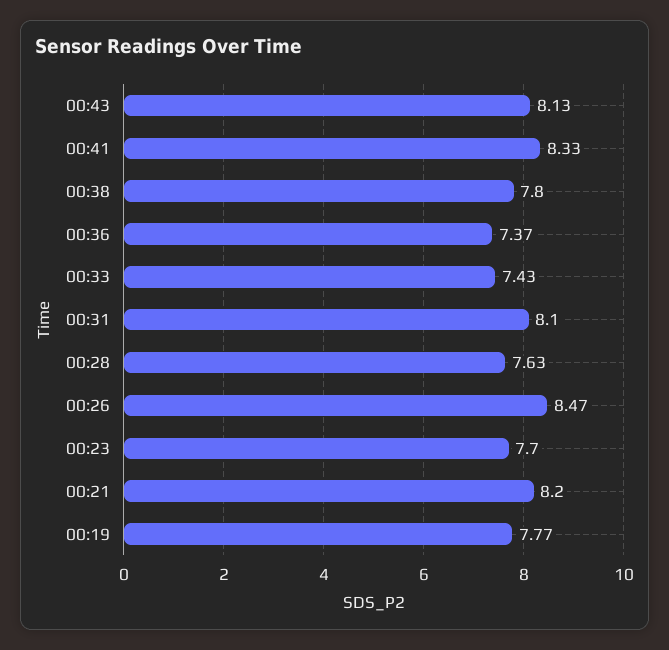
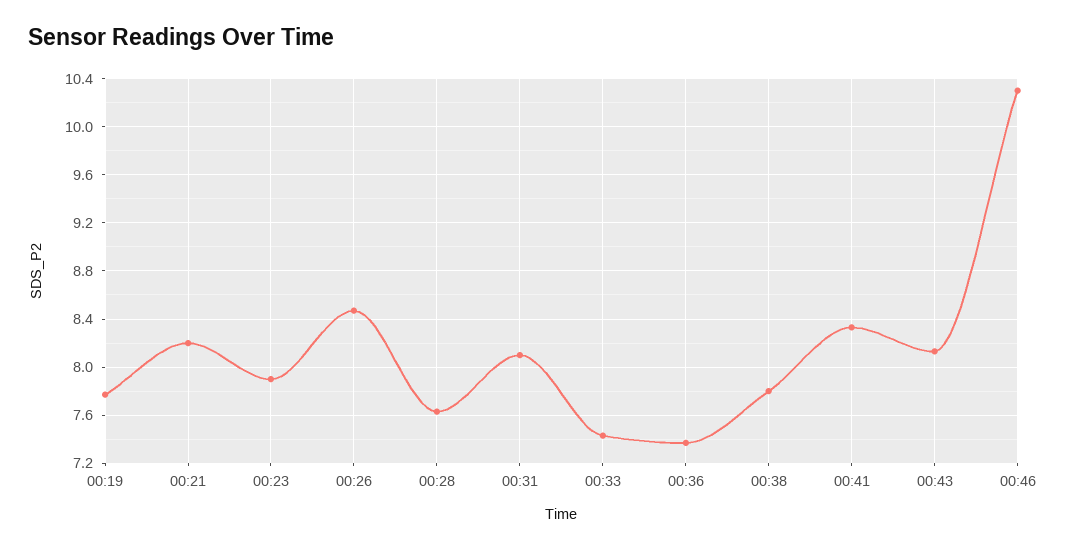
00:23: 7.7 -> 7.9
00:46: none -> 10.3

